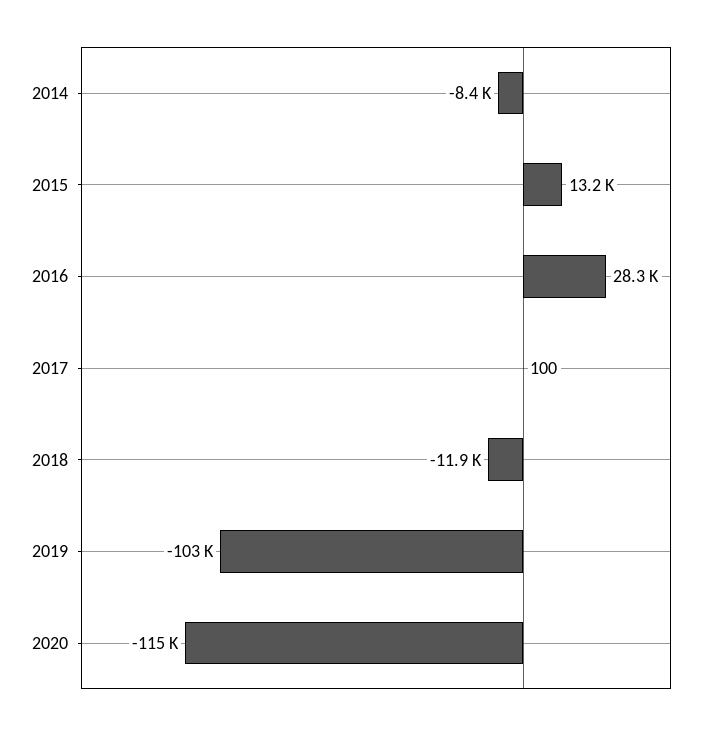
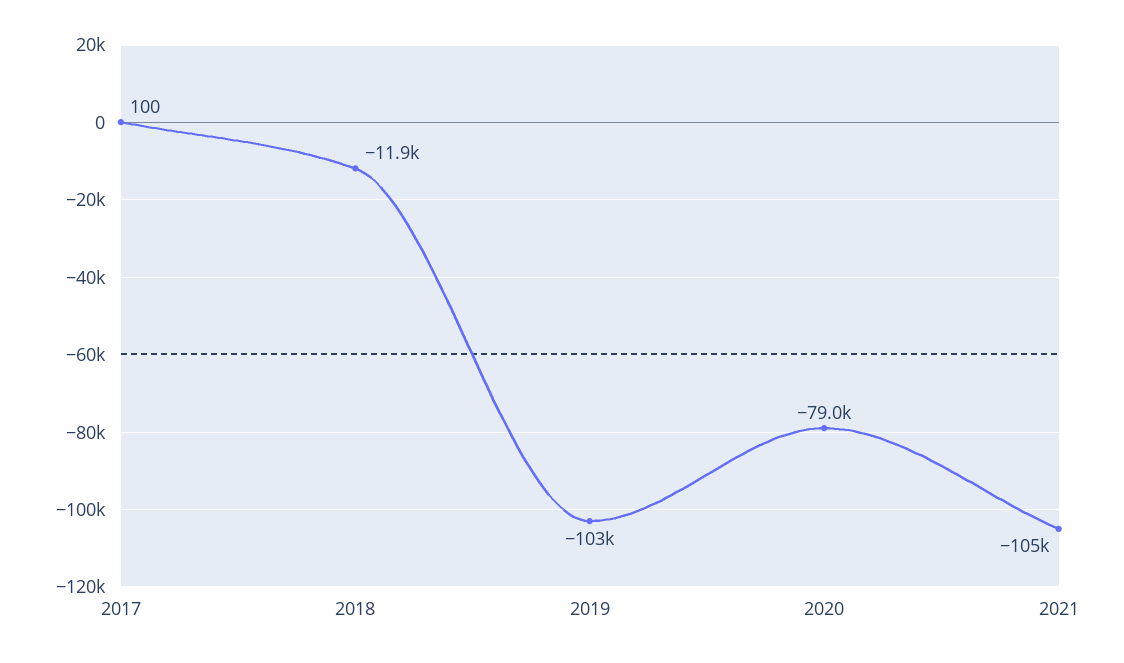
2014: -8400 -> none
2015: 13200 -> none
2016: 28300 -> none
2020: -115000 -> -79000
2021: none -> -105000

